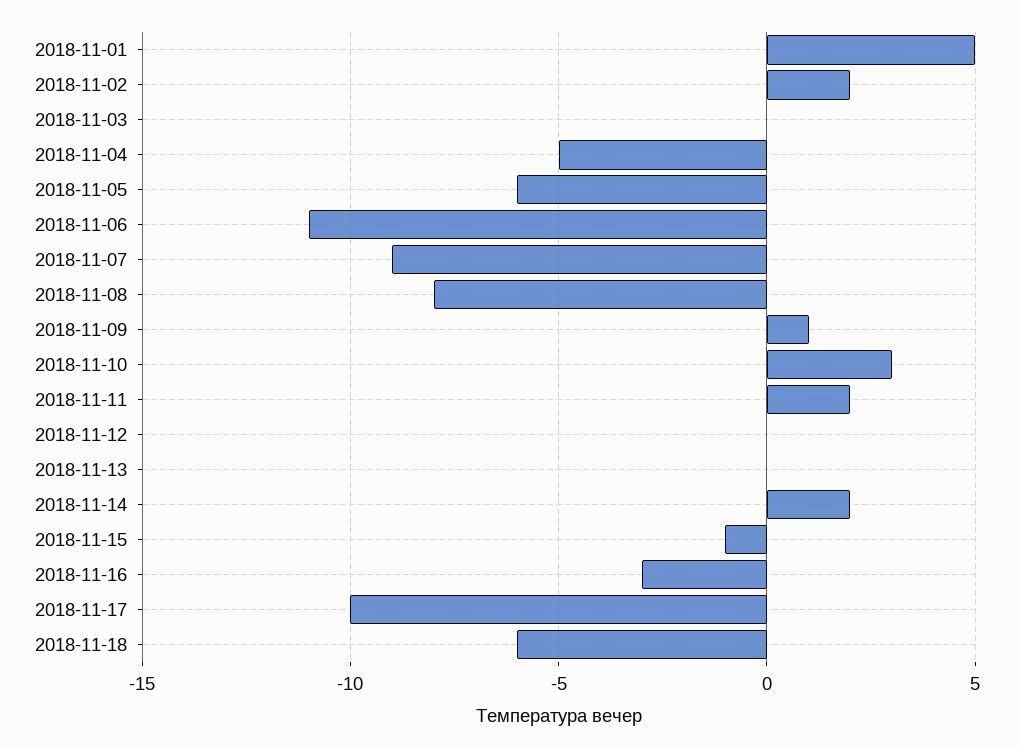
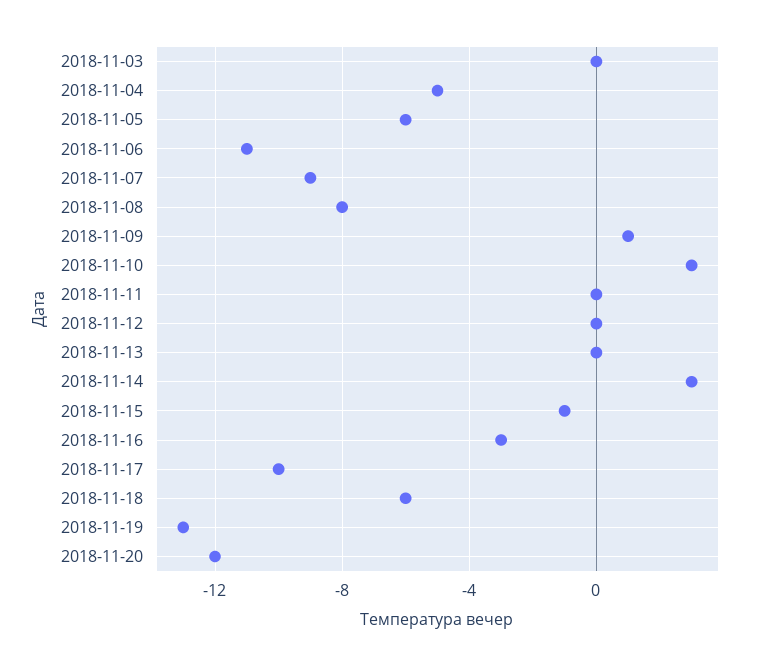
2018-11-01: 5 -> none
2018-11-02: 2 -> none
2018-11-11: 2 -> 0
2018-11-14: 2 -> 3
2018-11-19: none -> -13
2018-11-20: none -> -12

